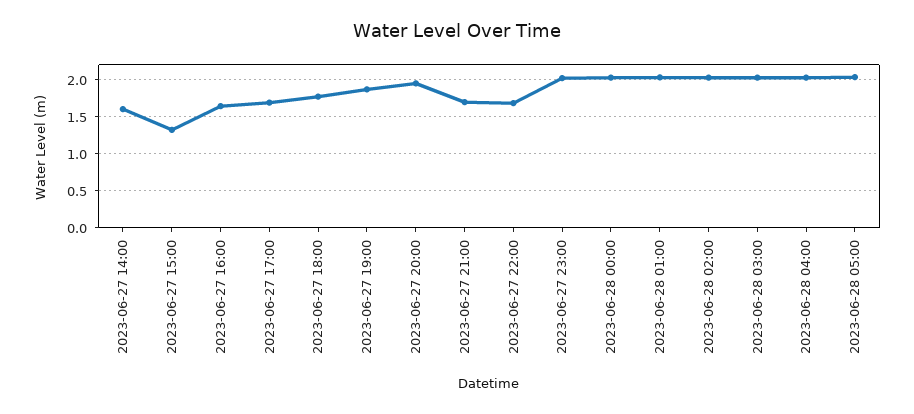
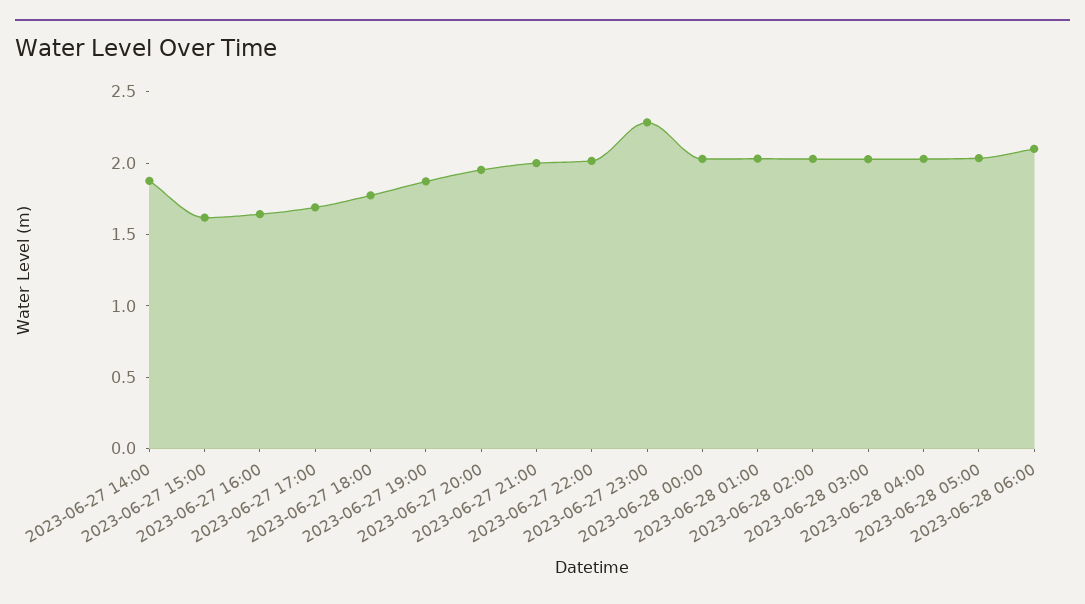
2023-06-27 14:00: 1.6 -> 1.9
2023-06-27 15:00: 1.3 -> 1.6
2023-06-27 21:00: 1.7 -> 2
2023-06-27 22:00: 1.7 -> 2
2023-06-27 23:00: 2 -> 2.3
2023-06-28 06:00: none -> 2.1

